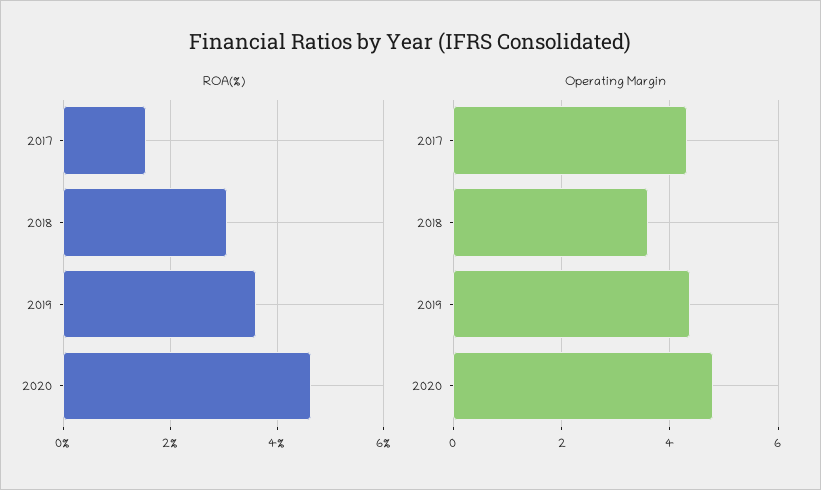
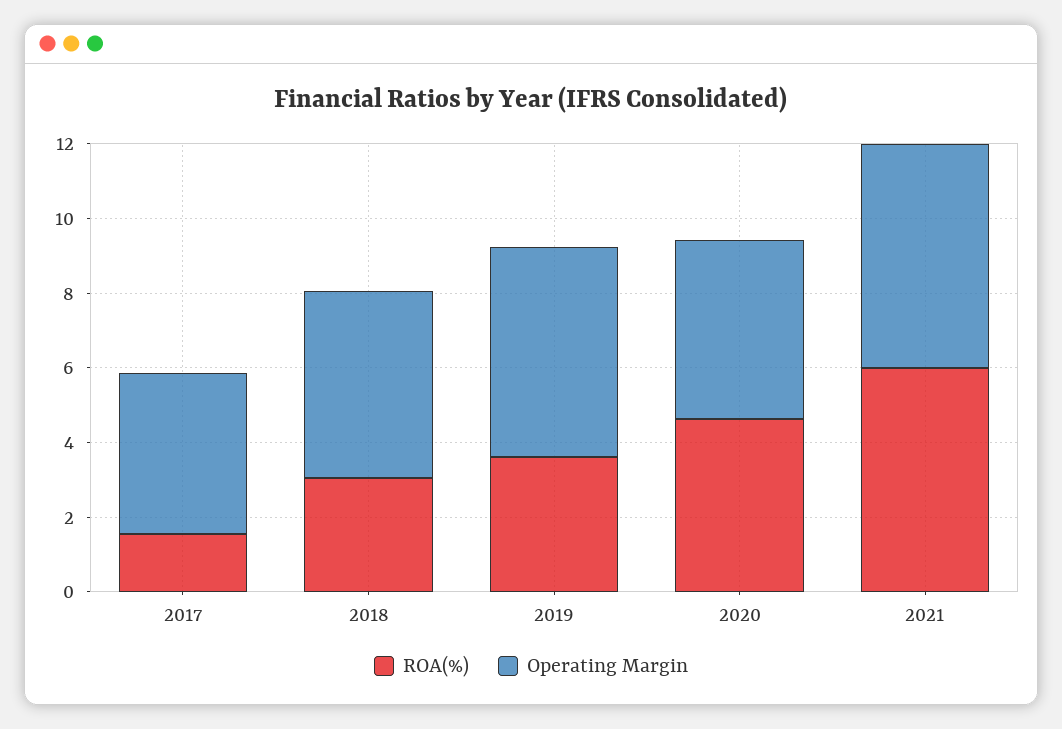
Operating Margin, 2018: 3.6 -> 5
Operating Margin, 2019: 4.4 -> 5.5
ROA(%), 2021: none -> 6
Operating Margin, 2021: none -> 6

